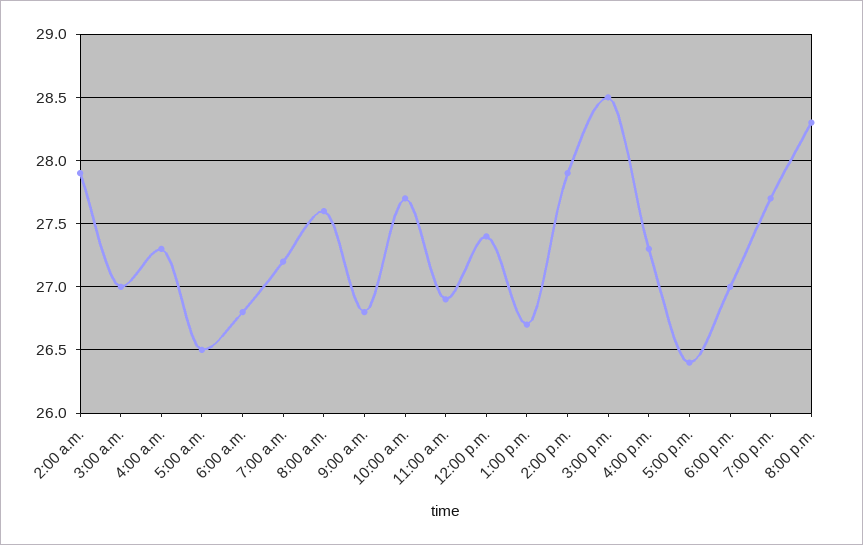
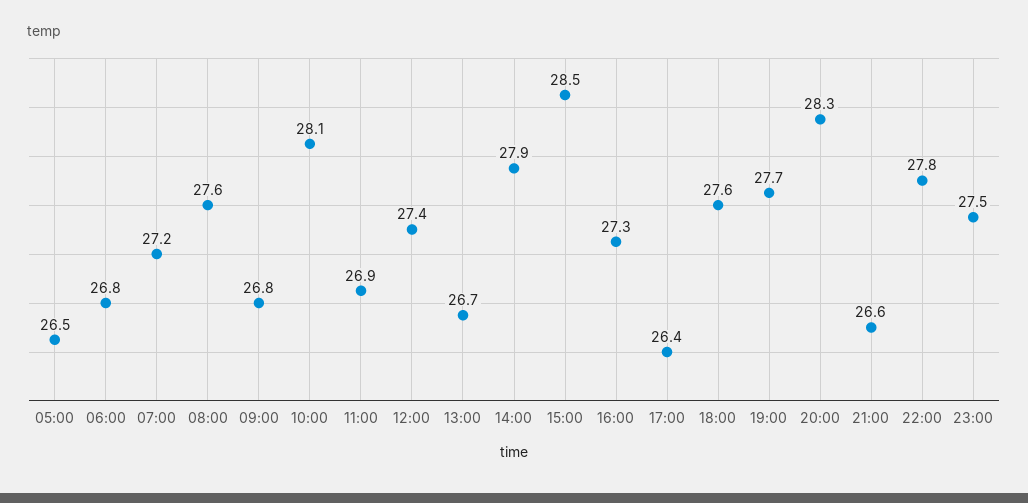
2:00 a.m.: 27.9 -> none
3:00 a.m.: 27 -> none
4:00 a.m.: 27.3 -> none
10:00 a.m.: 27.7 -> 28.1
6:00 p.m.: 27 -> 27.6
21:00: none -> 26.6
22:00: none -> 27.8
23:00: none -> 27.5

